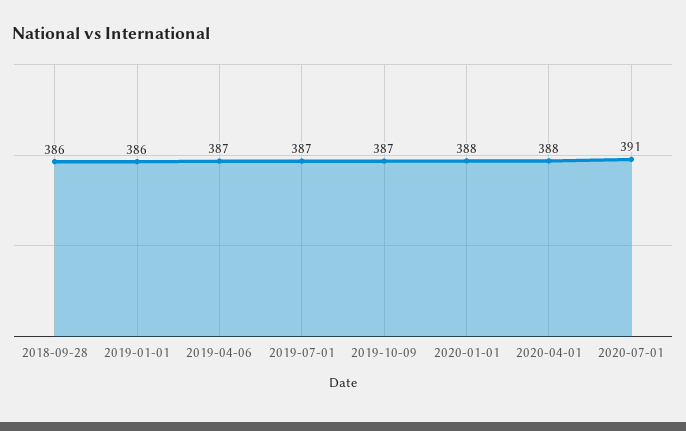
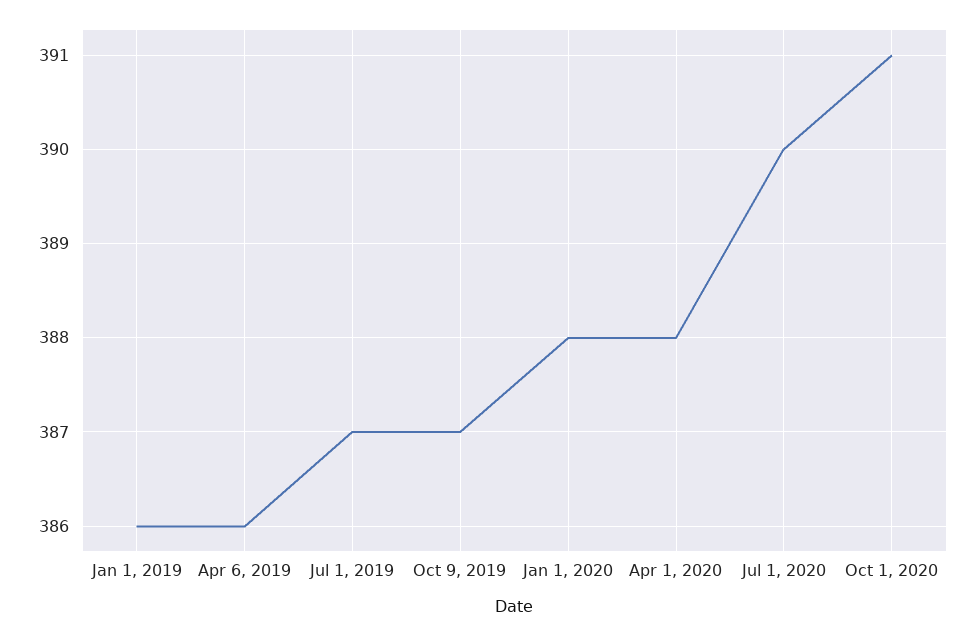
2018-09-28: 386 -> none
2019-04-06: 387 -> 386
2020-07-01: 391 -> 390
Oct 1, 2020: none -> 391

